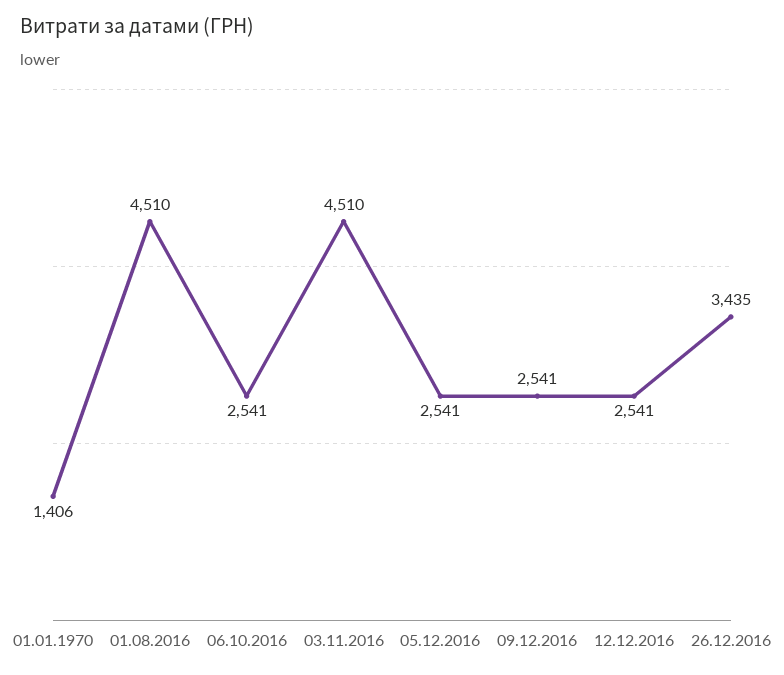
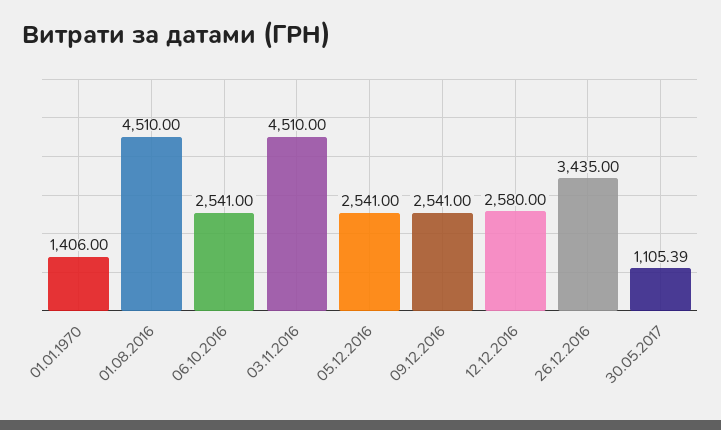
12.12.2016: 2541 -> 2580
30.05.2017: none -> 1105.39

